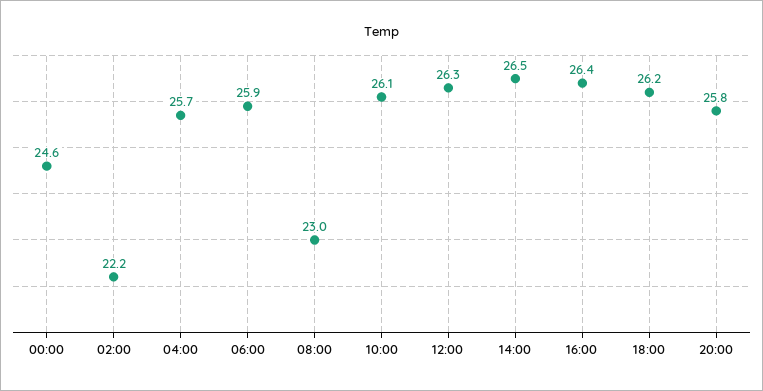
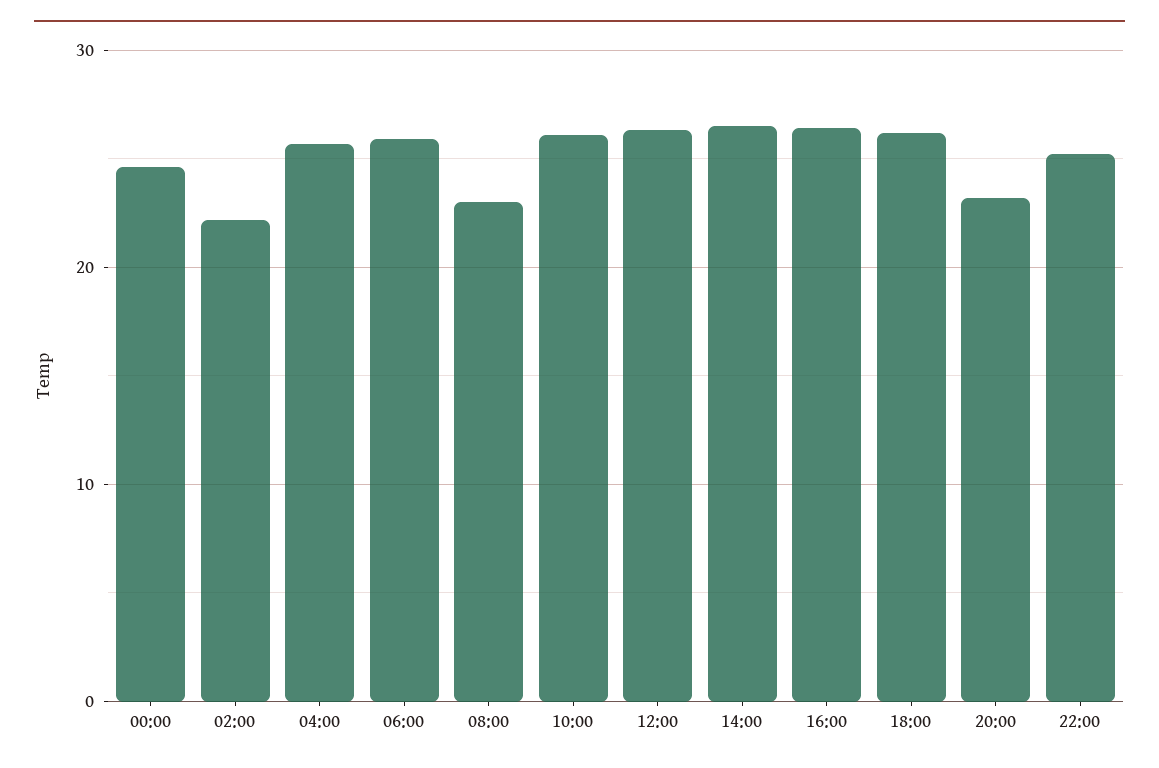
20:00: 25.8 -> 23
22:00: none -> 25

